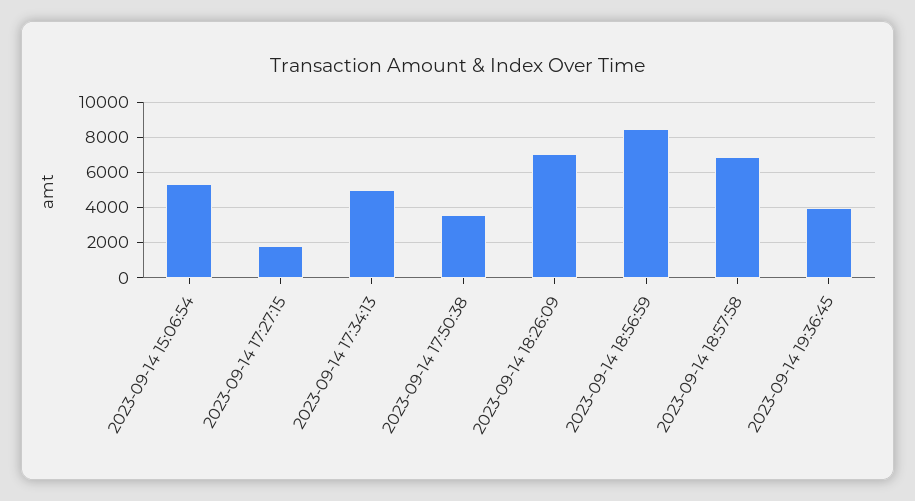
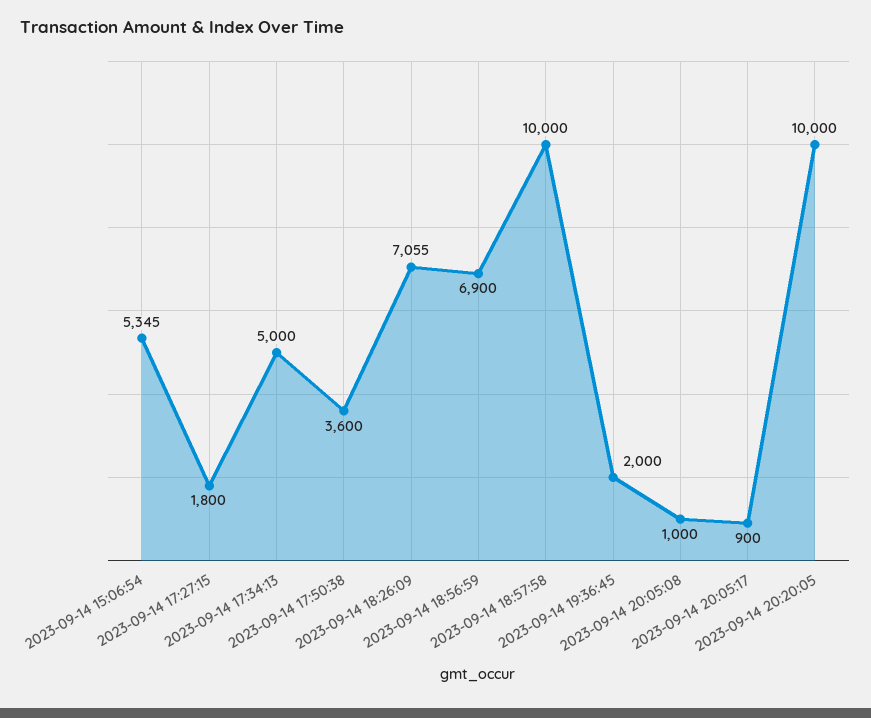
2023-09-14 18:56:59: 8500 -> 6900
2023-09-14 18:57:58: 7000 -> 10000
2023-09-14 19:36:45: 4000 -> 2000
2023-09-14 20:05:08: none -> 1000
2023-09-14 20:05:17: none -> 900
2023-09-14 20:20:05: none -> 10000

